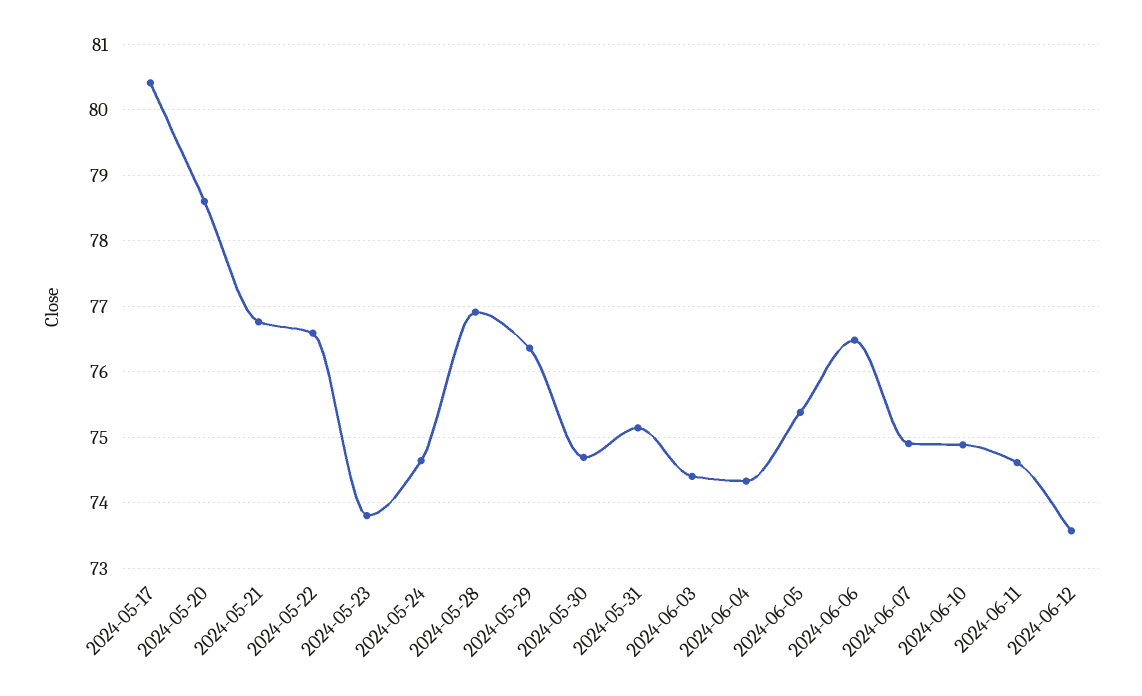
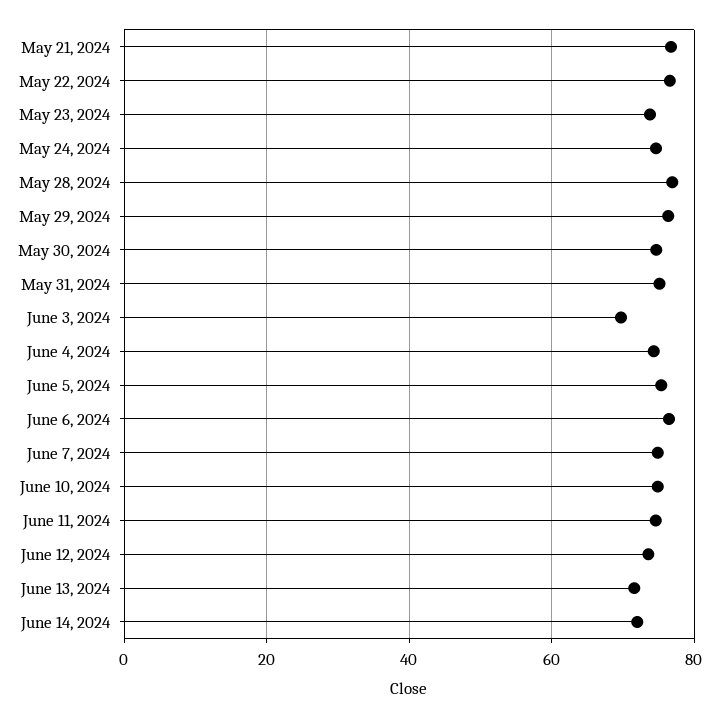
2024-05-17: 80.4 -> none
2024-05-20: 78.6 -> none
2024-06-03: 74.4 -> 70
June 13, 2024: none -> 72
June 14, 2024: none -> 72

